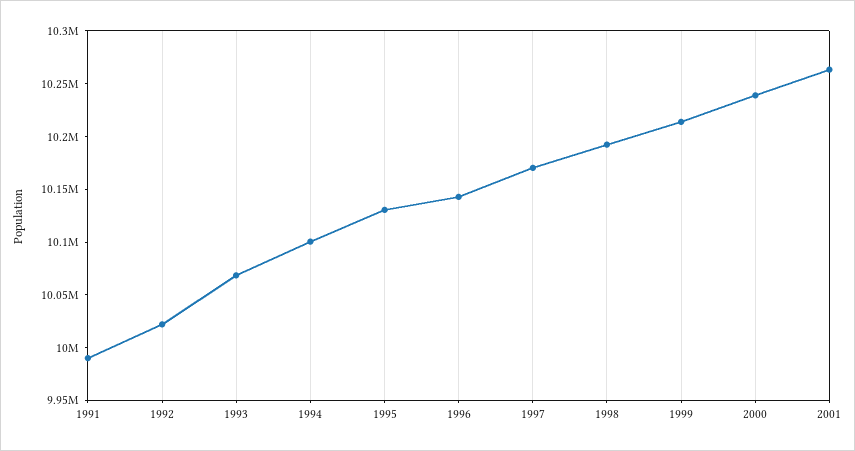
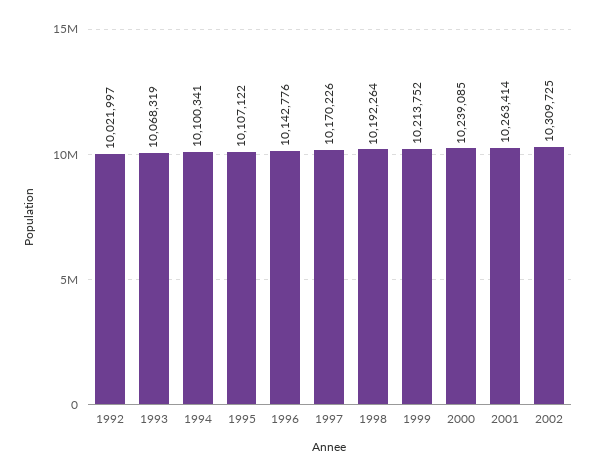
1991: 9990000 -> none
1995: 10130000 -> 10107122
2002: none -> 10309725

